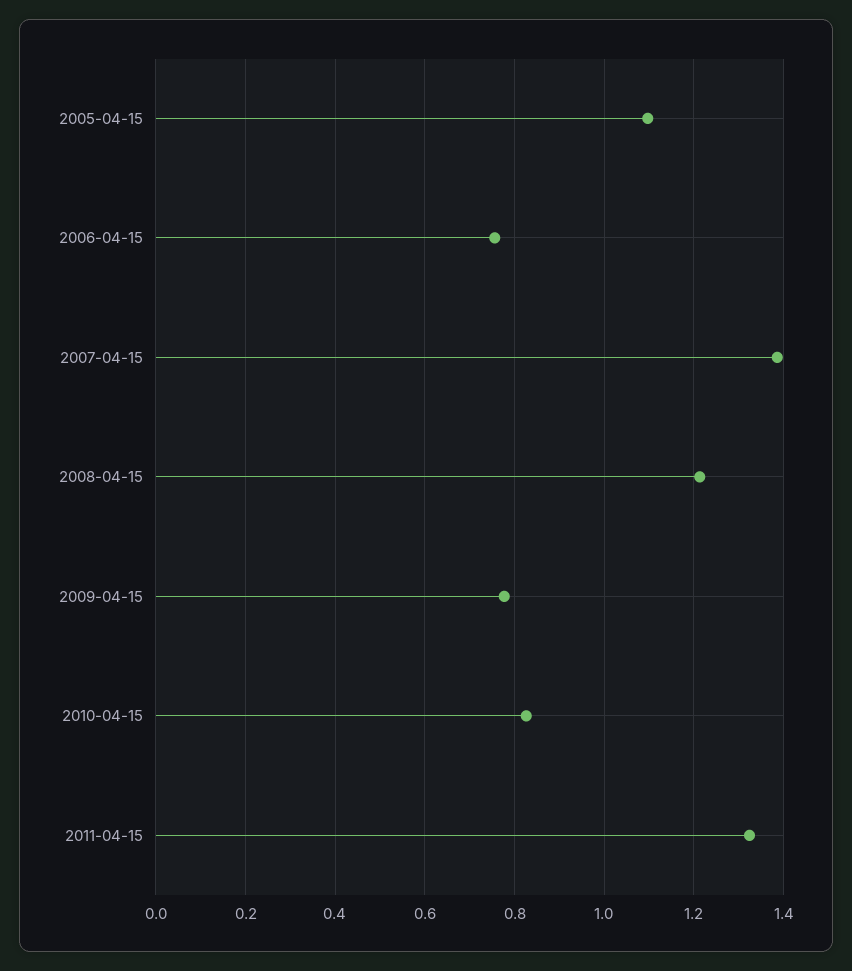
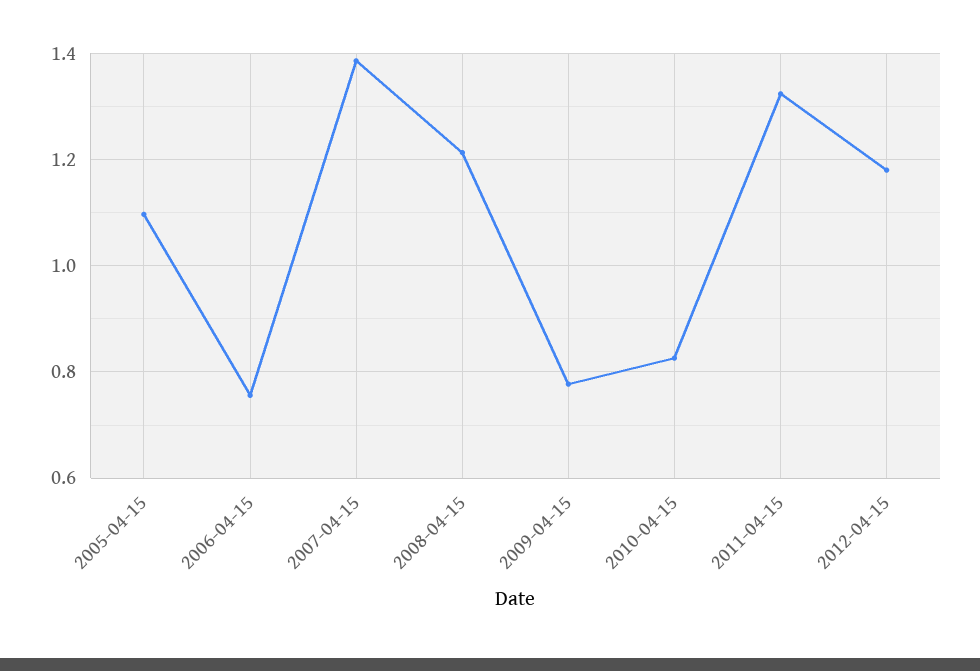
2012-04-15: none -> 1.18

